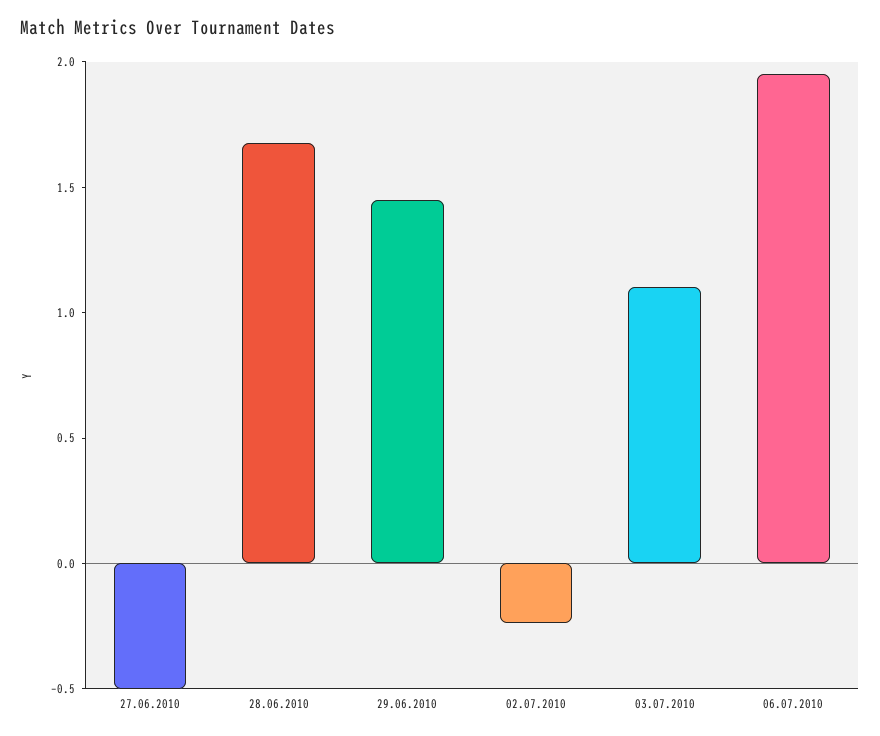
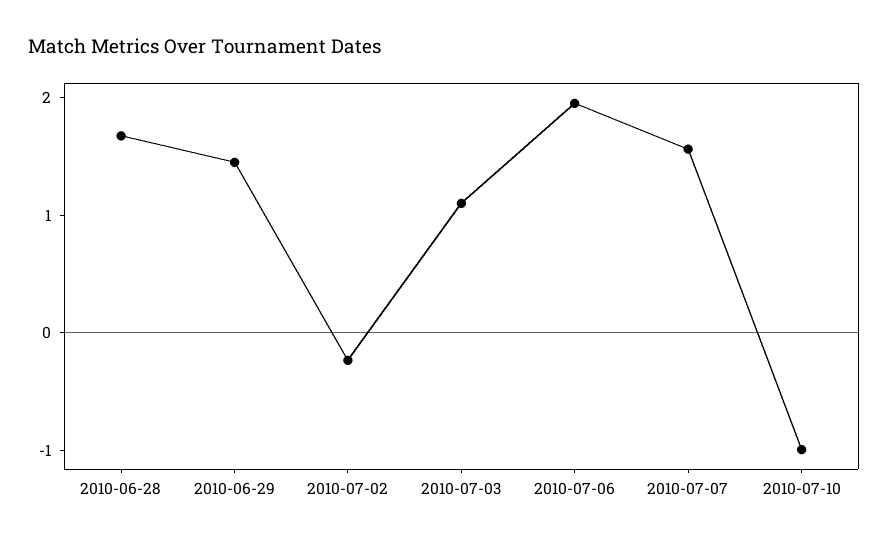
27.06.2010: -0.5 -> none
2010-07-07: none -> 1.6
2010-07-10: none -> -1

